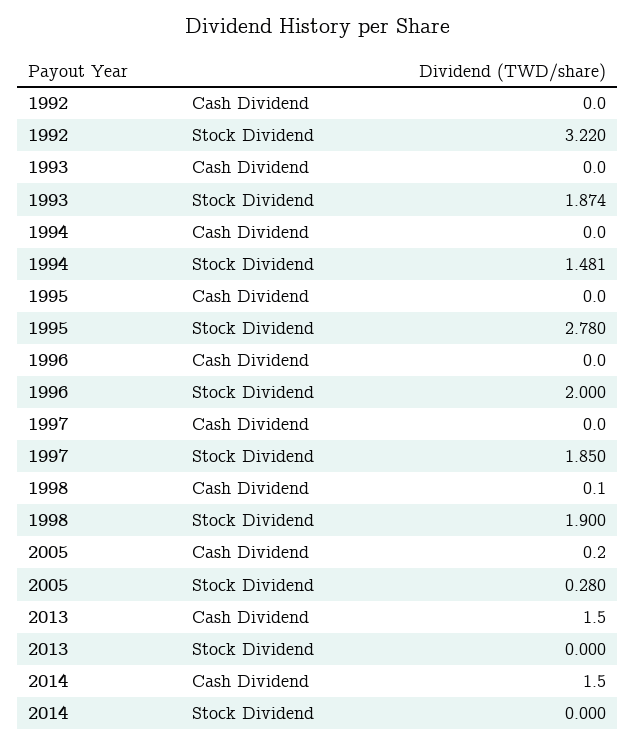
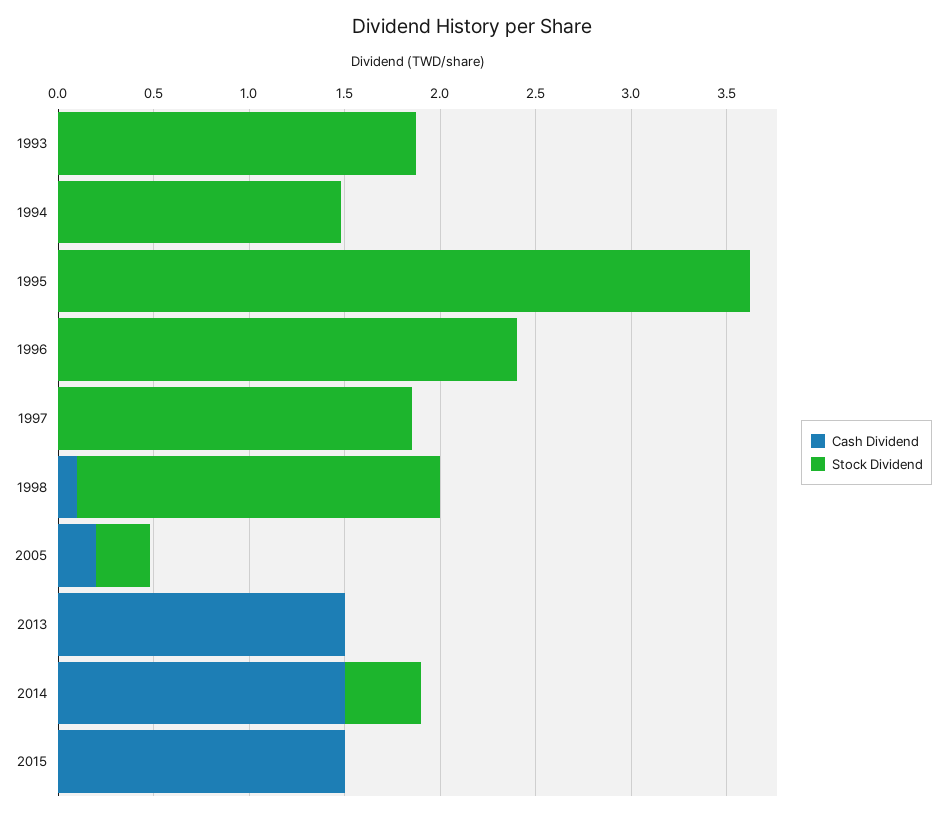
Cash Dividend, 1992: 0 -> none
Stock Dividend, 1992: 3.22 -> none
Stock Dividend, 1995: 2.78 -> 3.6
Stock Dividend, 1996: 2 -> 2.4
Stock Dividend, 2014: 0 -> 0.4
Cash Dividend, 2015: none -> 1.5
Stock Dividend, 2015: none -> 0

